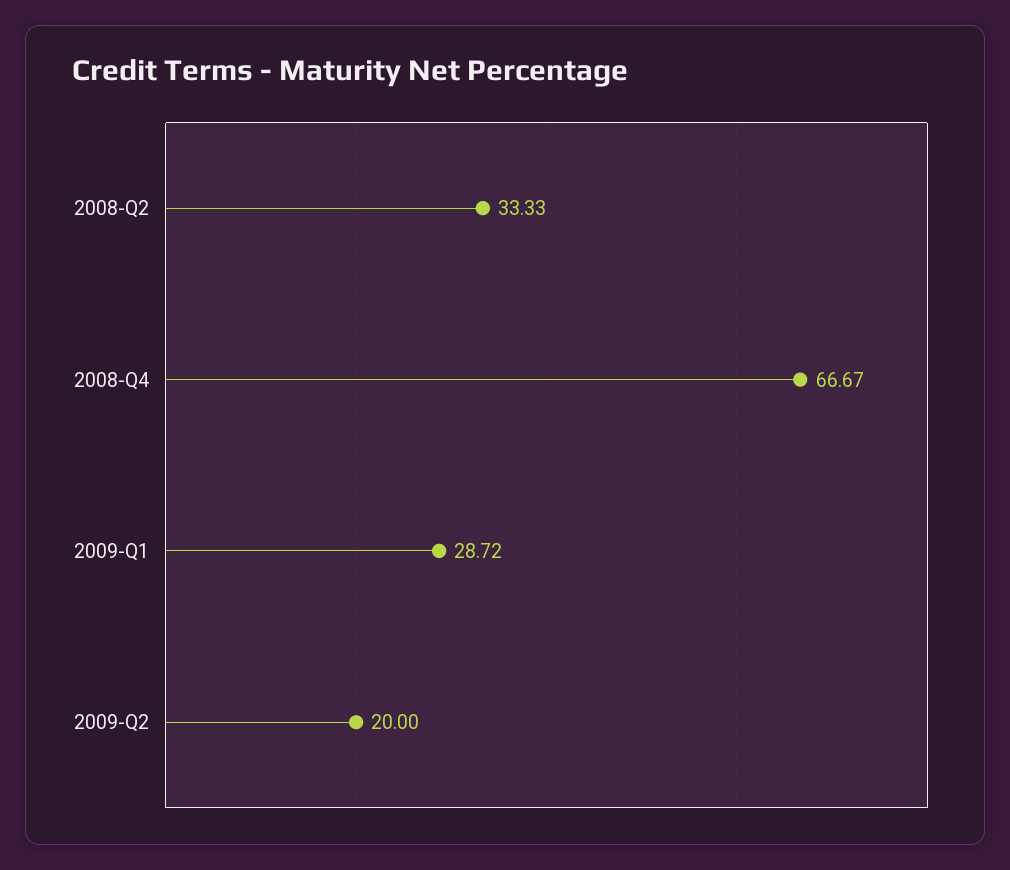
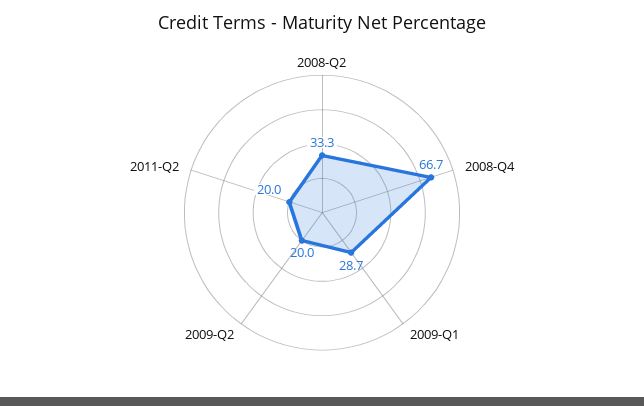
2011-Q2: none -> 20

